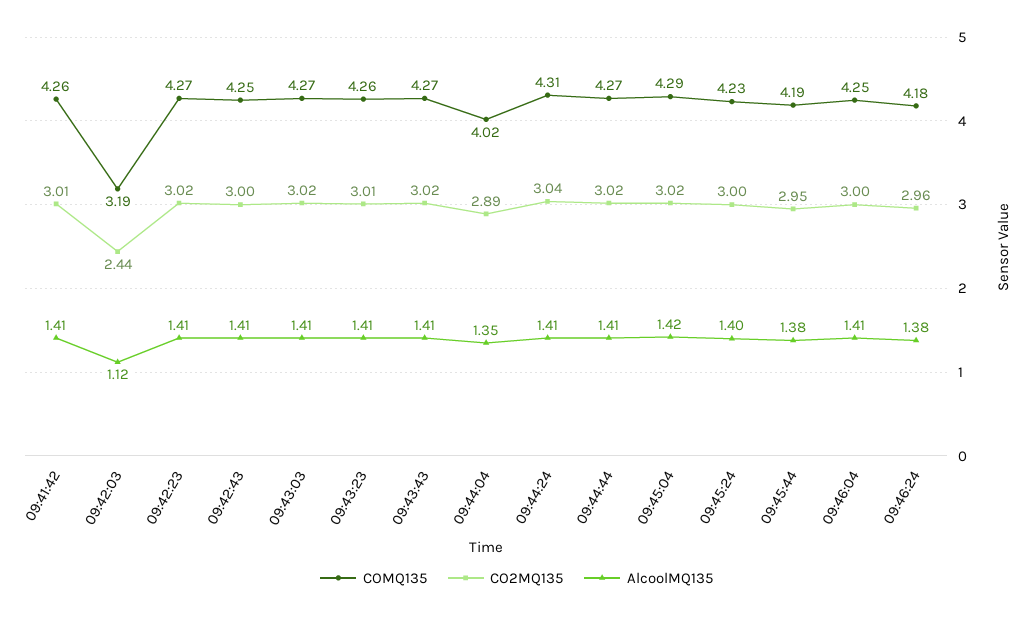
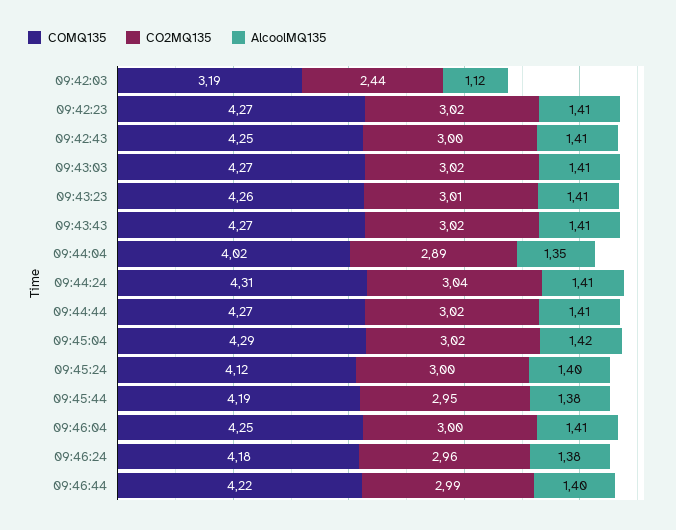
COMQ135, 09:41:42: 4.26 -> none
CO2MQ135, 09:41:42: 3.01 -> none
AlcoolMQ135, 09:41:42: 1.41 -> none
COMQ135, 09:45:24: 4.23 -> 4.12
COMQ135, 09:46:44: none -> 4.22
CO2MQ135, 09:46:44: none -> 2.99
AlcoolMQ135, 09:46:44: none -> 1.4

